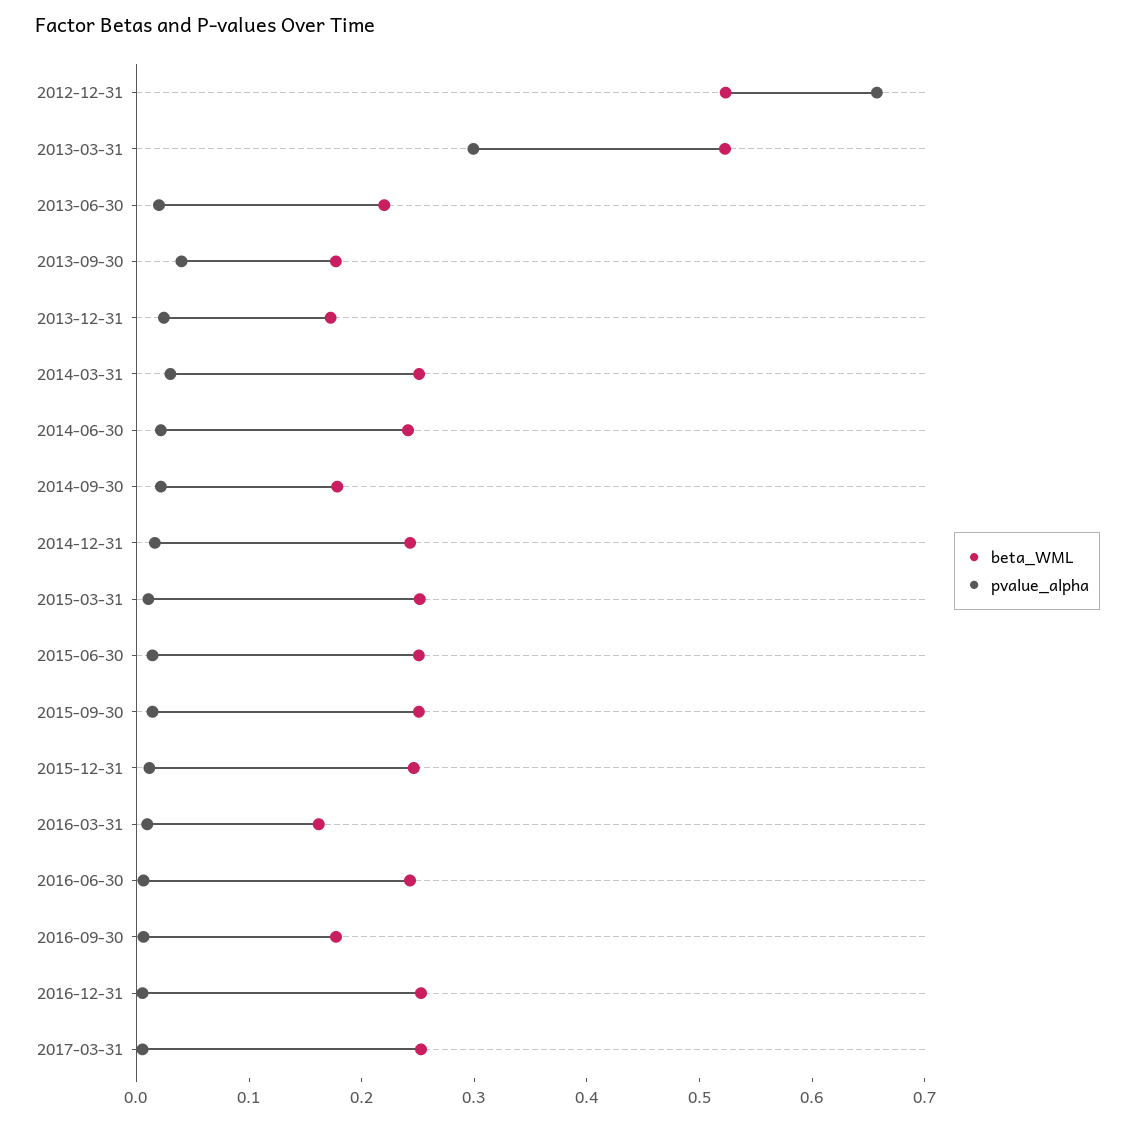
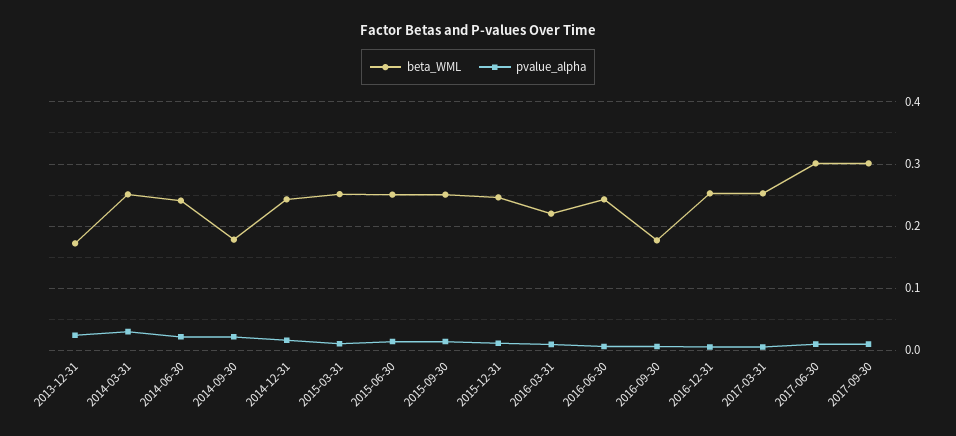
beta_WML, 2012-12-31: 0.52 -> none
pvalue_alpha, 2012-12-31: 0.66 -> none
beta_WML, 2013-03-31: 0.52 -> none
pvalue_alpha, 2013-03-31: 0.3 -> none
beta_WML, 2013-06-30: 0.22 -> none
pvalue_alpha, 2013-06-30: 0.02 -> none
beta_WML, 2013-09-30: 0.18 -> none
pvalue_alpha, 2013-09-30: 0.04 -> none
beta_WML, 2016-03-31: 0.16 -> 0.22
beta_WML, 2017-06-30: none -> 0.3
pvalue_alpha, 2017-06-30: none -> 0.01
beta_WML, 2017-09-30: none -> 0.3
pvalue_alpha, 2017-09-30: none -> 0.01

